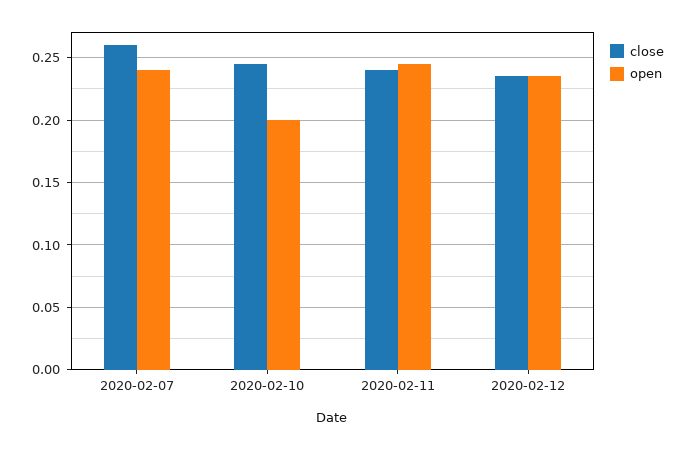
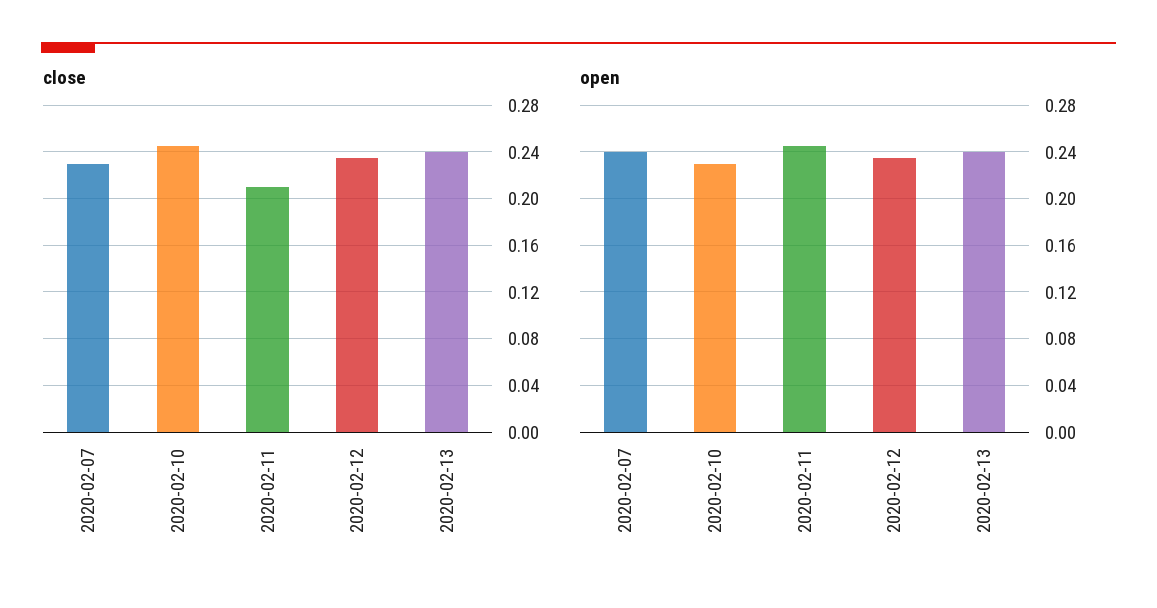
close, 2020-02-07: 0.26 -> 0.23
open, 2020-02-10: 0.2 -> 0.23
close, 2020-02-11: 0.24 -> 0.21
close, 2020-02-13: none -> 0.24
open, 2020-02-13: none -> 0.24

